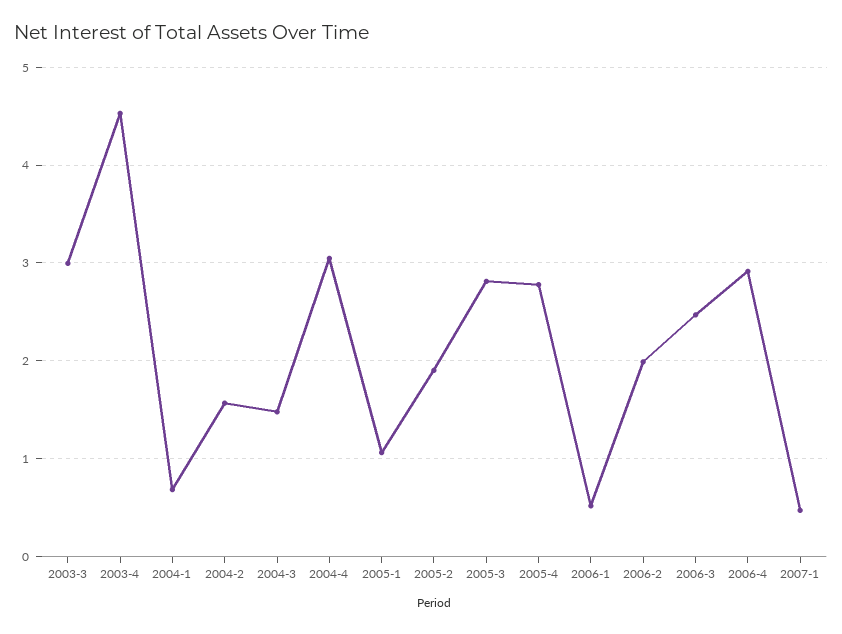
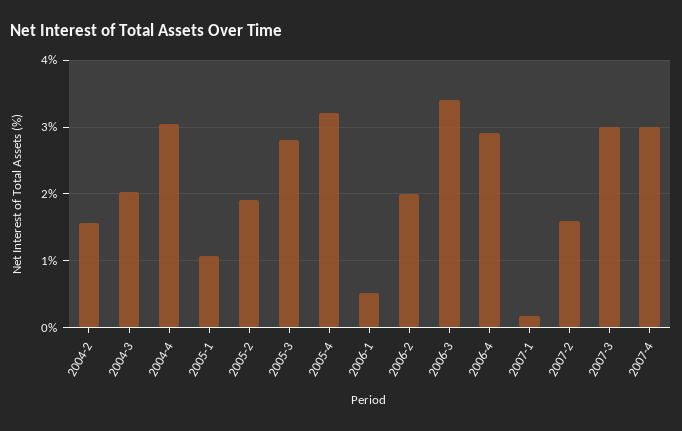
2003-3: 3 -> none
2003-4: 4.5 -> none
2004-1: 0.7 -> none
2004-3: 1.5 -> 2
2005-4: 2.8 -> 3.2
2006-3: 2.5 -> 3.4
2007-1: 0.5 -> 0.2
2007-2: none -> 1.6
2007-3: none -> 3
2007-4: none -> 3

